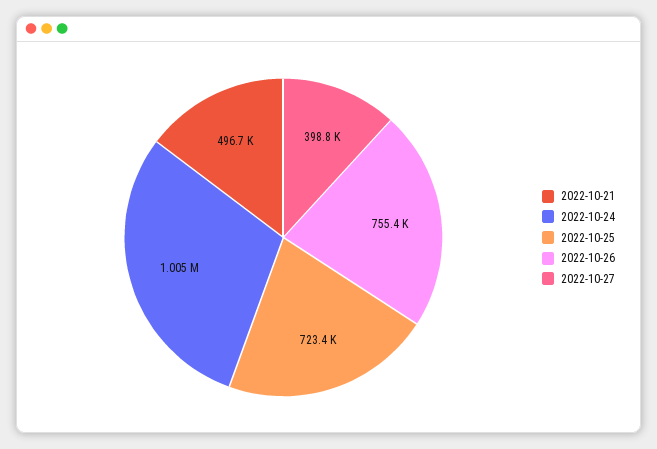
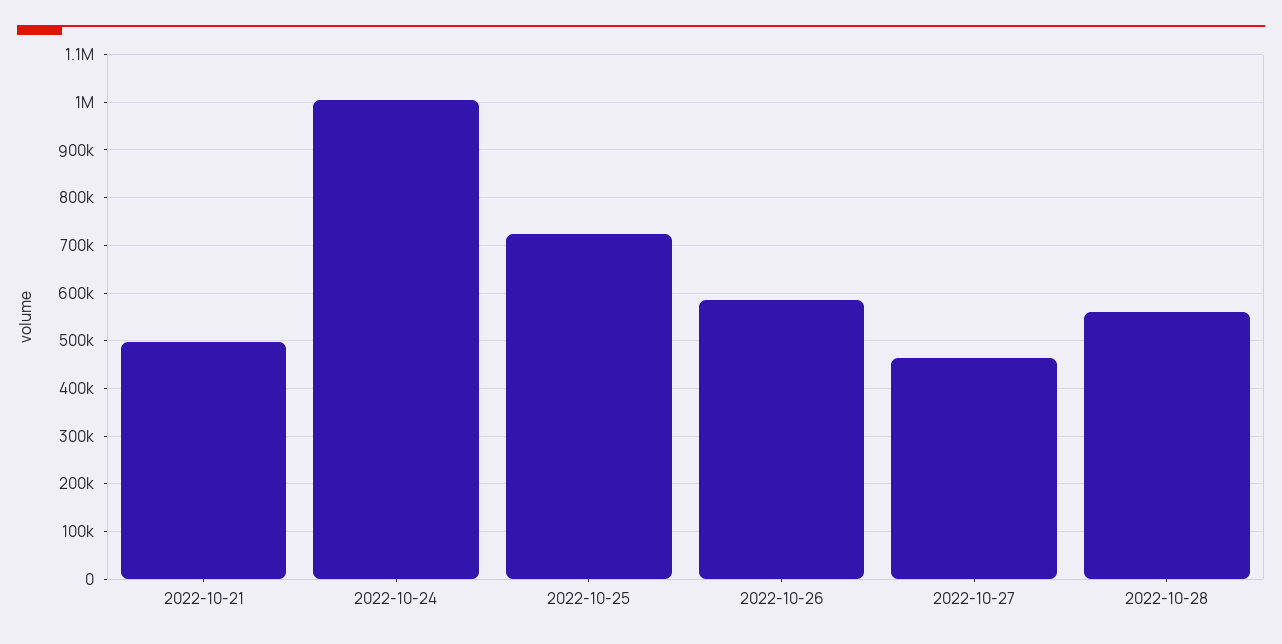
2022-10-26: 755400 -> 580000
2022-10-27: 398800 -> 460000
2022-10-28: none -> 560000

